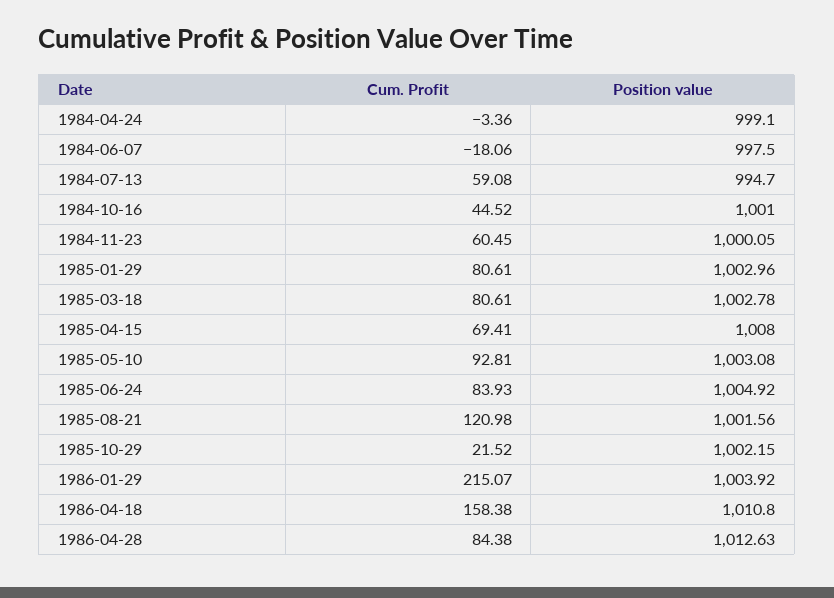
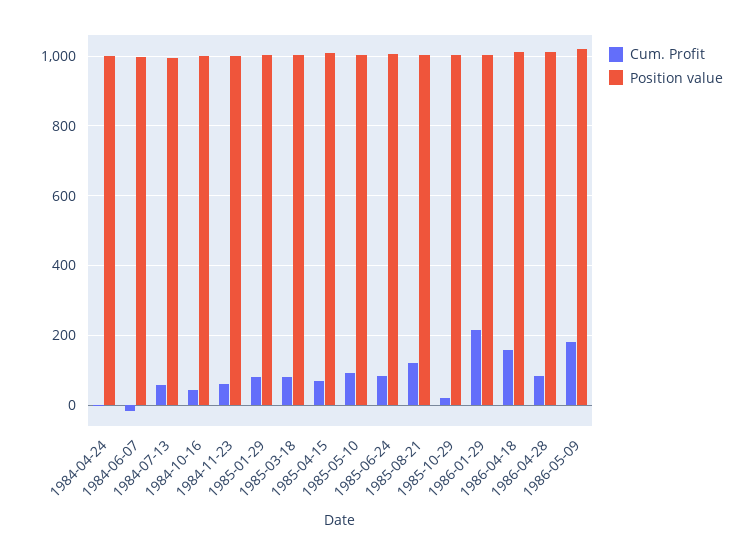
Cum. Profit, 1986-05-09: none -> 180
Position value, 1986-05-09: none -> 1020

